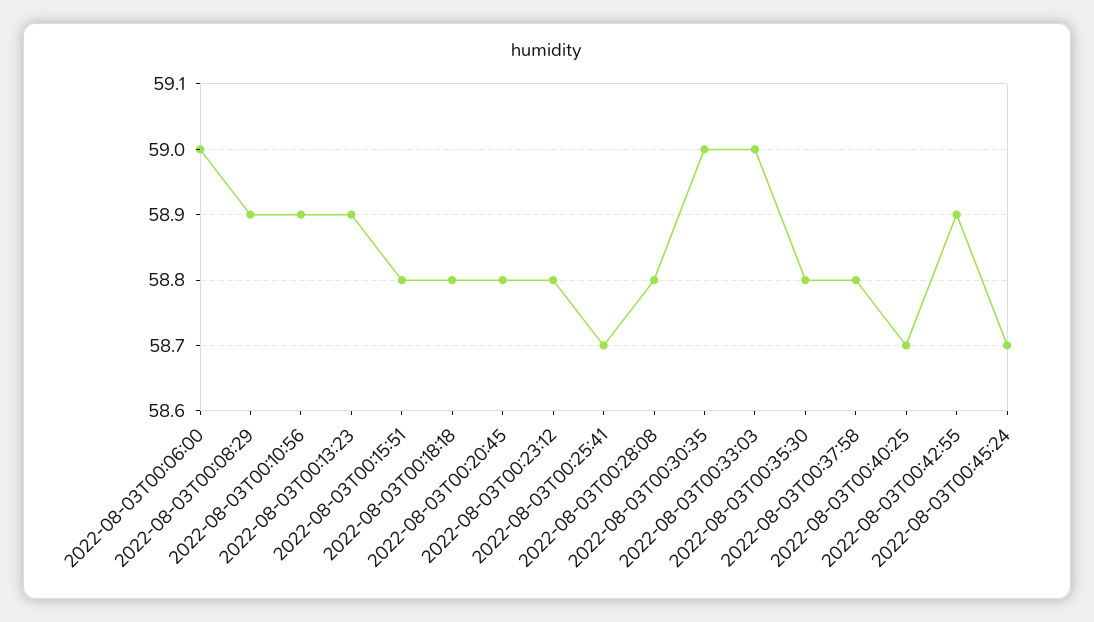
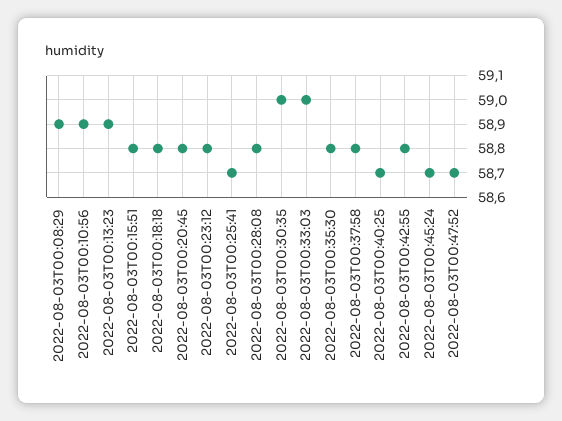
2022-08-03T00:06:00: 59 -> none
2022-08-03T00:42:55: 58.9 -> 58.8
2022-08-03T00:47:52: none -> 58.7

